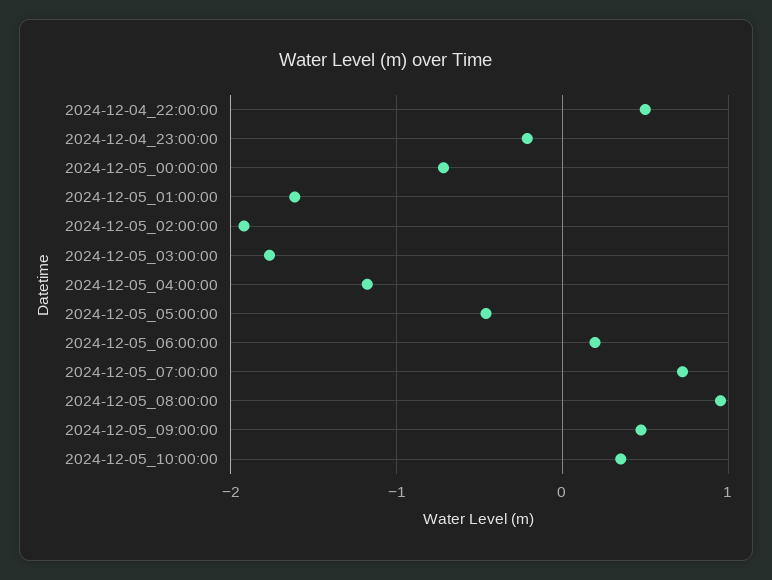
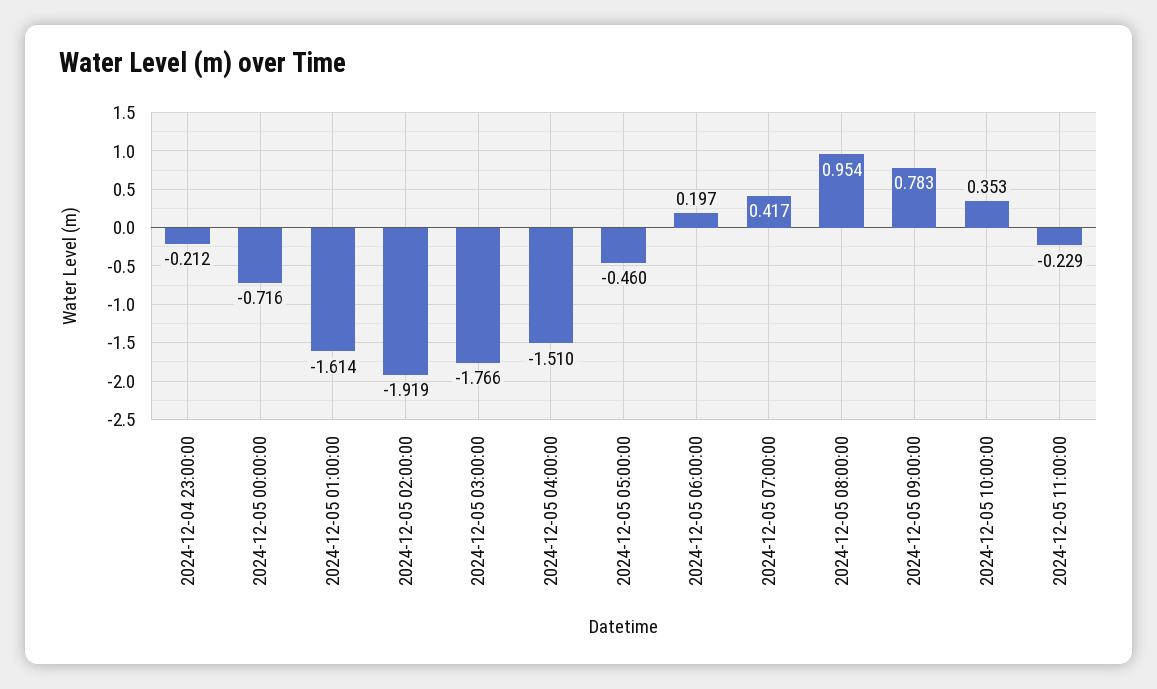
2024-12-04_22:00:00: 0.5 -> none
2024-12-05_04:00:00: -1.2 -> -1.51
2024-12-05_07:00:00: 0.7 -> 0.417
2024-12-05_09:00:00: 0.5 -> 0.783
2024-12-05 11:00:00: none -> -0.229

